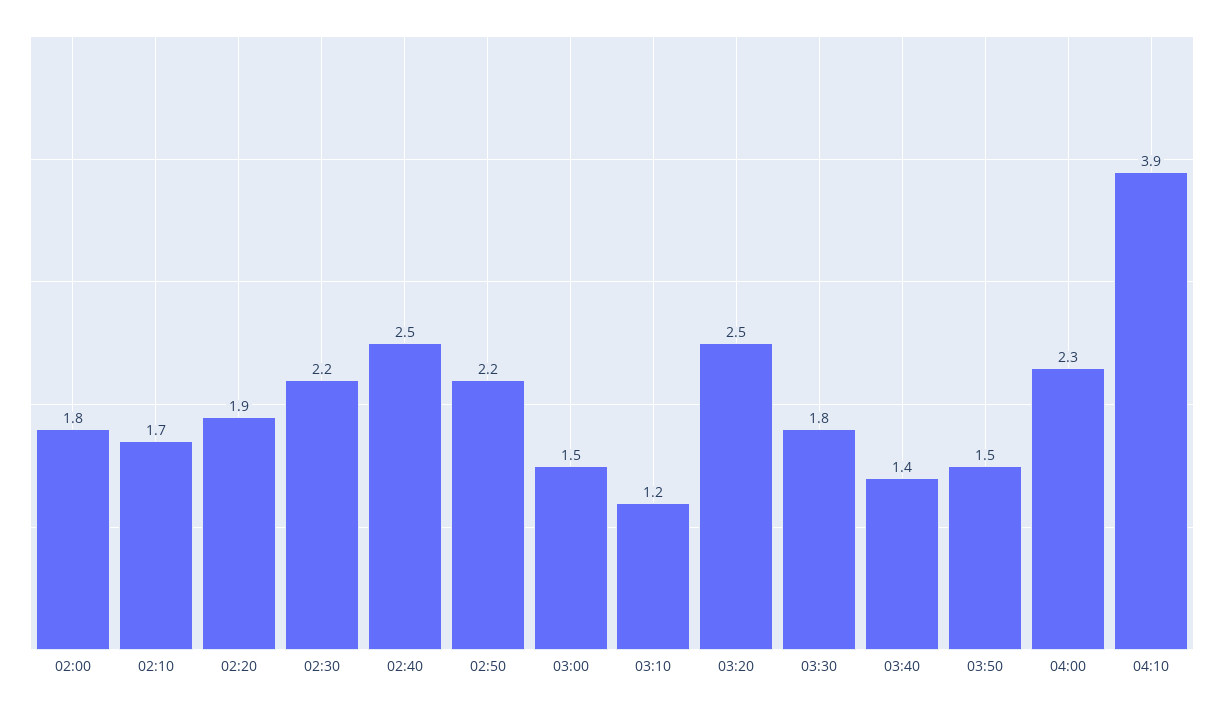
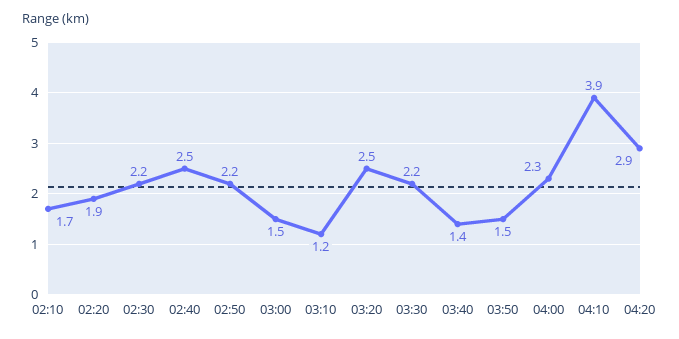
02:00: 1.8 -> none
03:30: 1.8 -> 2.2
04:20: none -> 2.9

